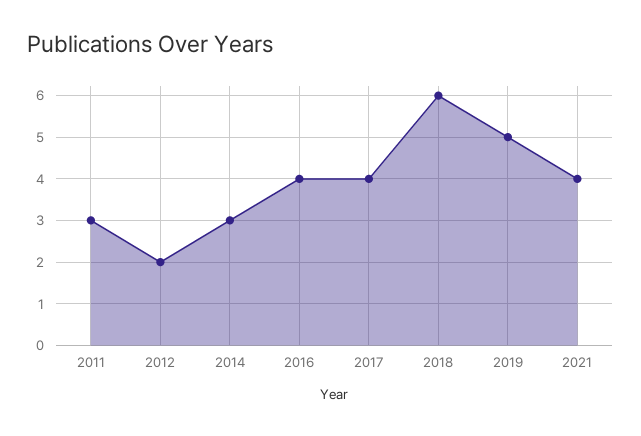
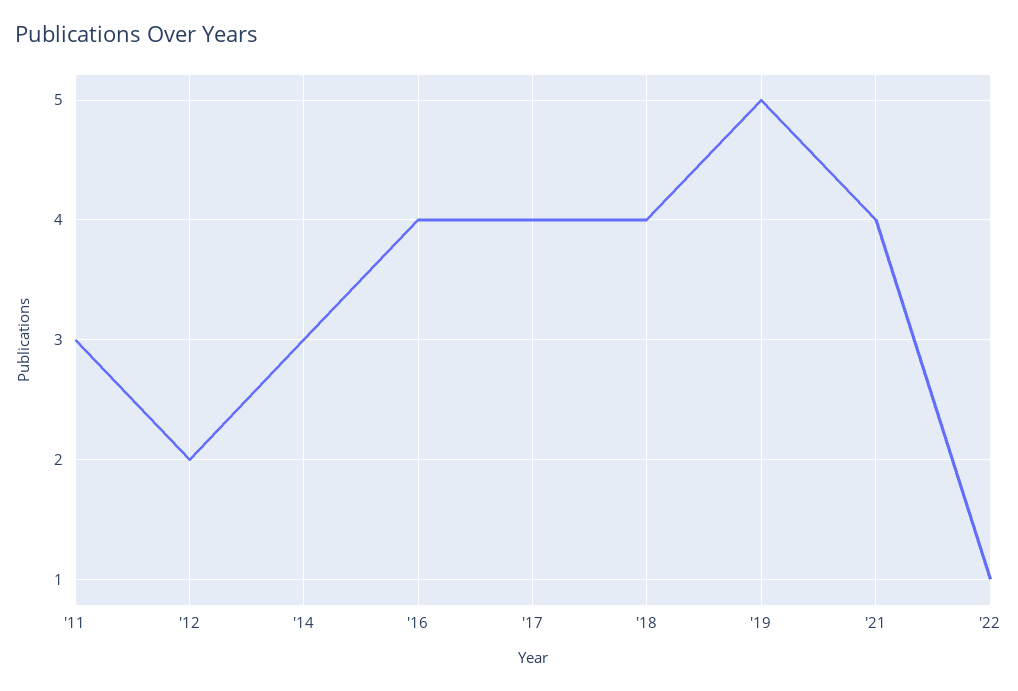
2018: 6 -> 4
'22: none -> 1

